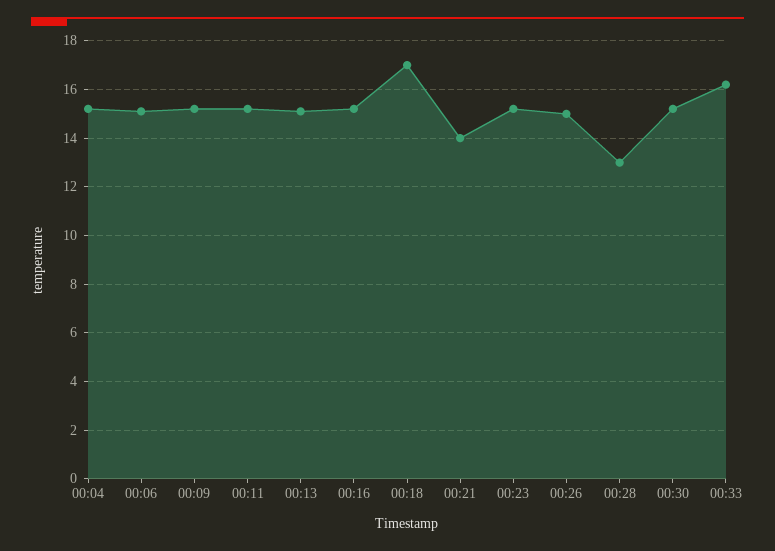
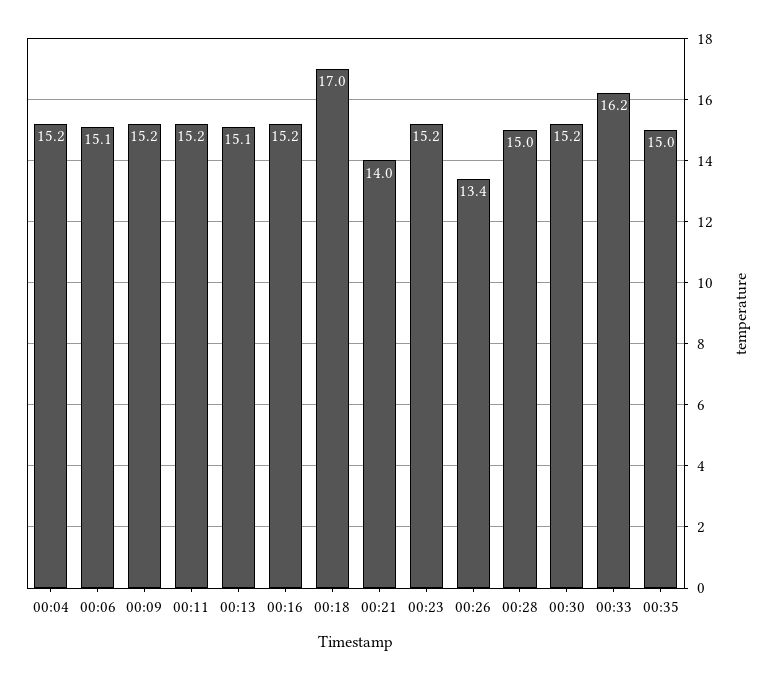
00:26: 15 -> 13.4
00:28: 13 -> 15
00:35: none -> 15

